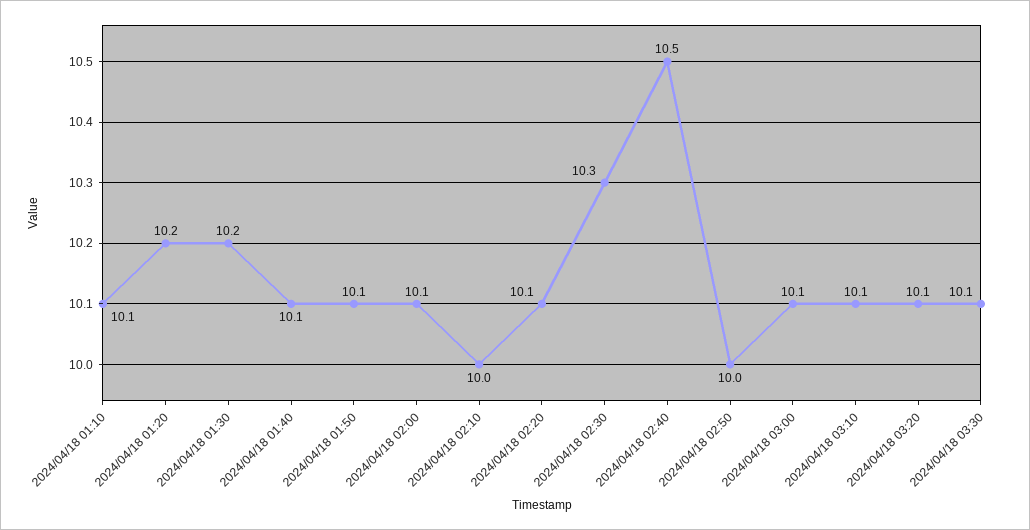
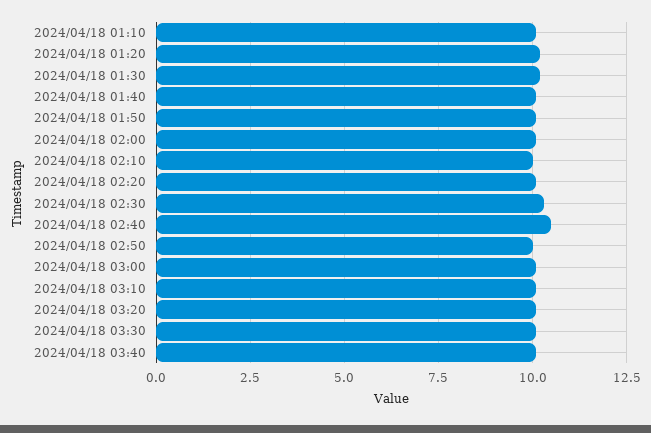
2024/04/18 03:40: none -> 10

